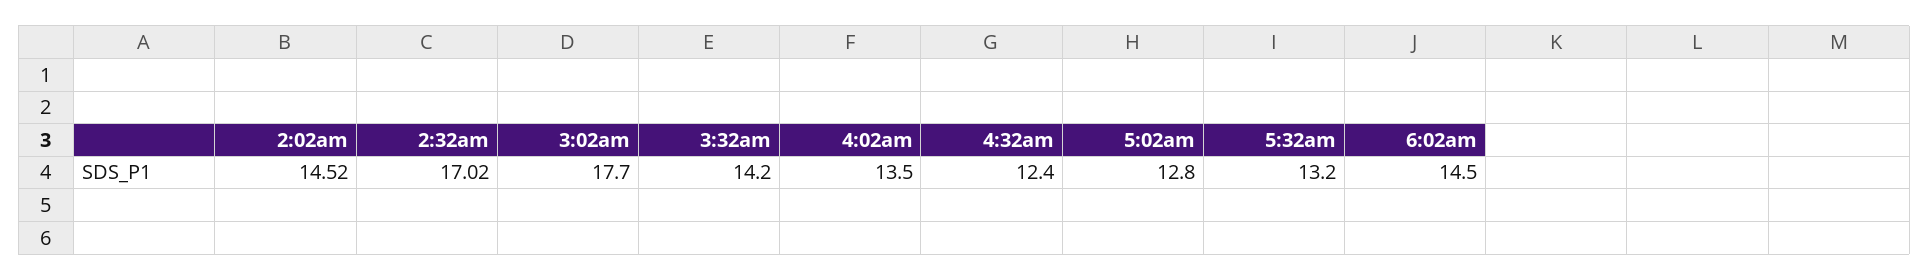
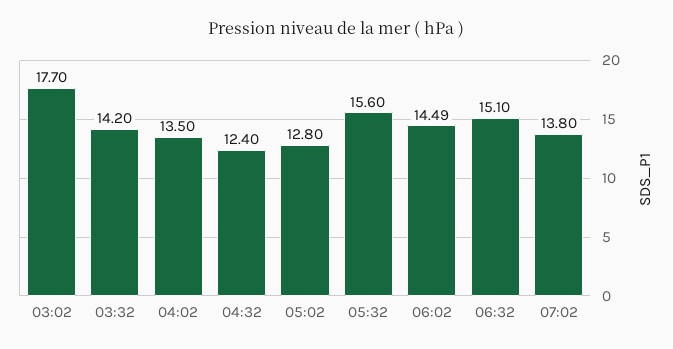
2:02am: 14.52 -> none
2:32am: 17.02 -> none
5:32am: 13.2 -> 15.6
6:02am: 14.5 -> 14.49
06:32: none -> 15.1
07:02: none -> 13.8

